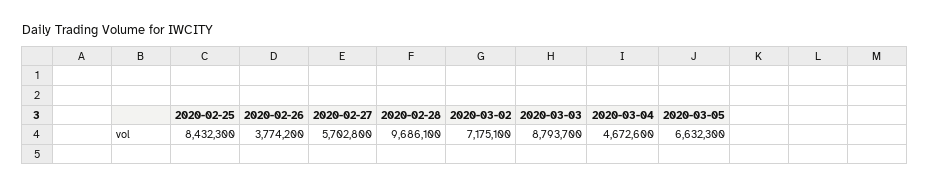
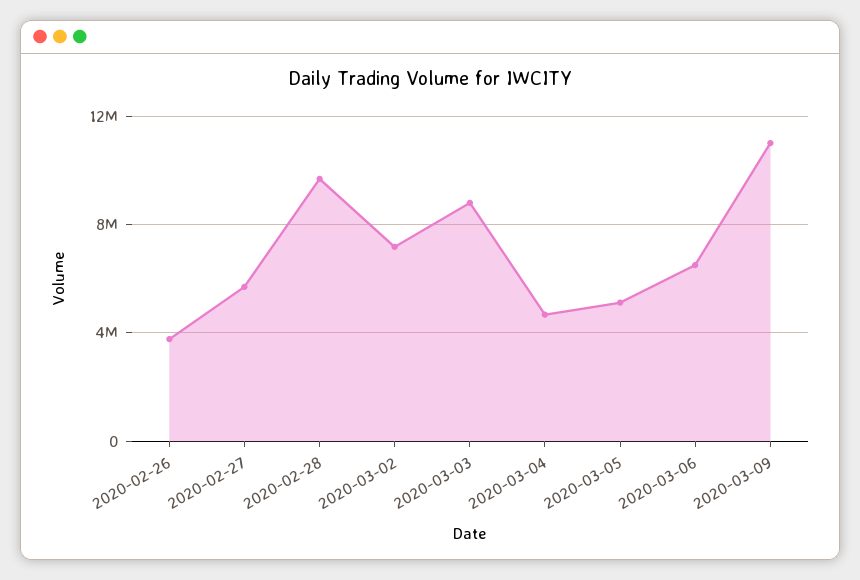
2020-02-25: 8432300 -> none
2020-03-05: 6632300 -> 5000000
2020-03-06: none -> 6500000
2020-03-09: none -> 11000000

